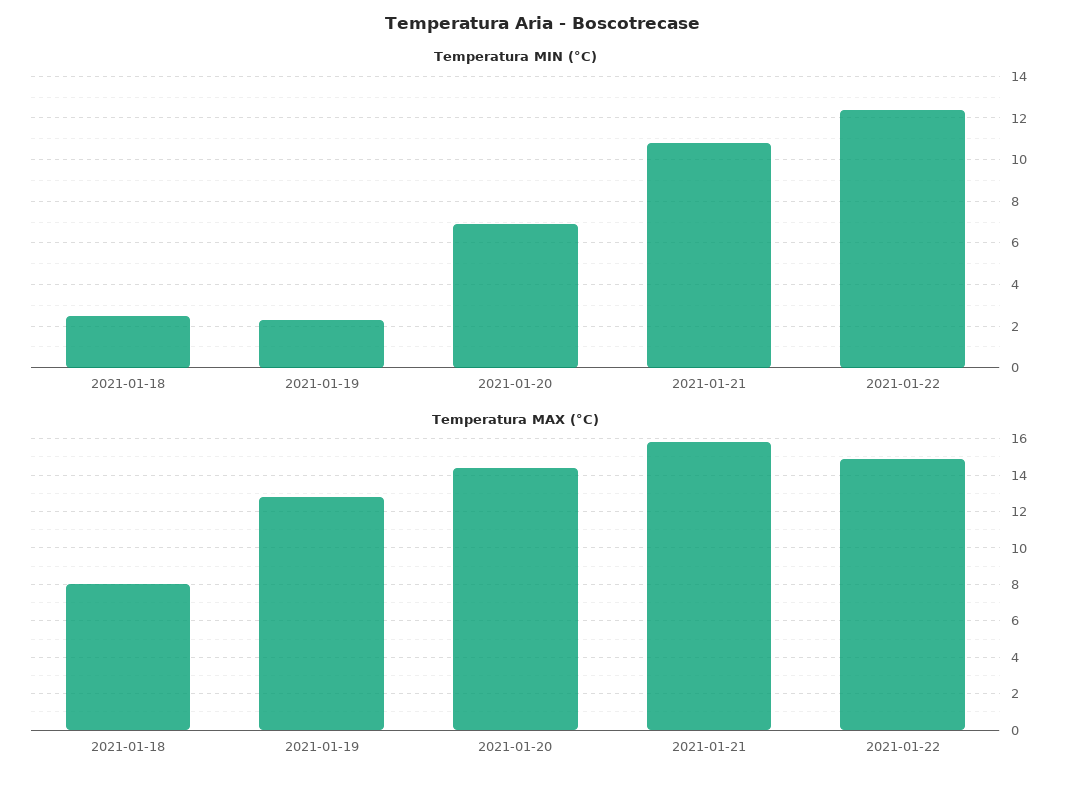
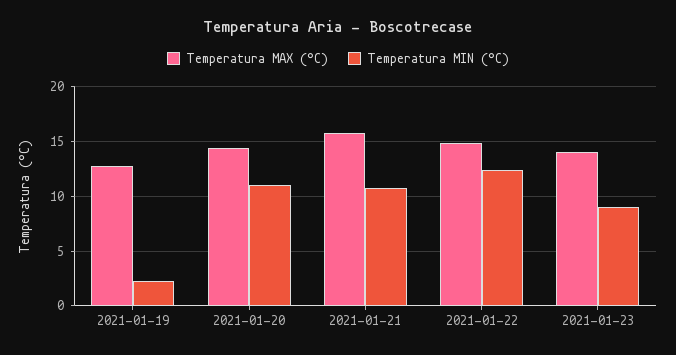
Temperatura MIN (°C), 2021-01-18: 2.5 -> none
Temperatura MIN (°C), 2021-01-20: 7 -> 11
Temperatura MAX (°C), 2021-01-18: 8 -> none
Temperatura MAX (°C), 2021-01-23: none -> 14
Temperatura MIN (°C), 2021-01-23: none -> 9

